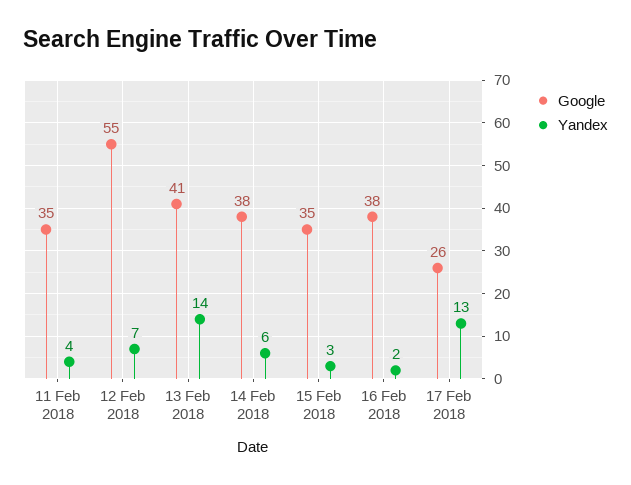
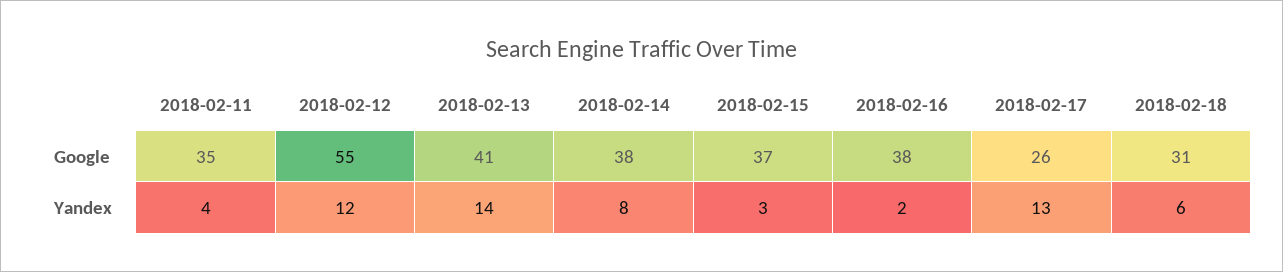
Yandex, 12 Feb 2018: 7 -> 12
Yandex, 14 Feb 2018: 6 -> 8
Google, 15 Feb 2018: 35 -> 37
Google, 2018-02-18: none -> 31
Yandex, 2018-02-18: none -> 6

